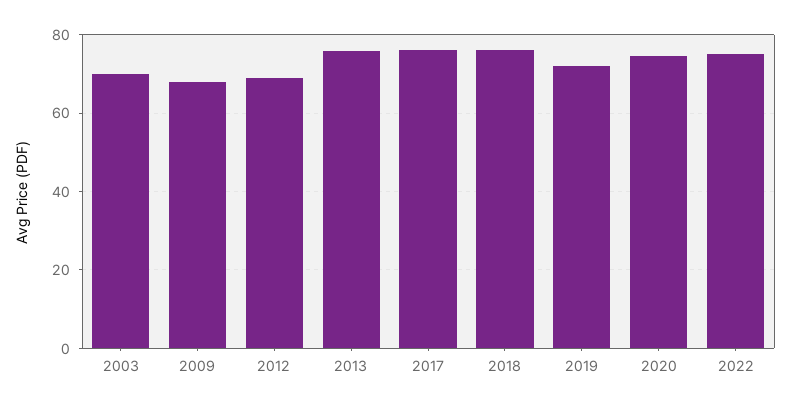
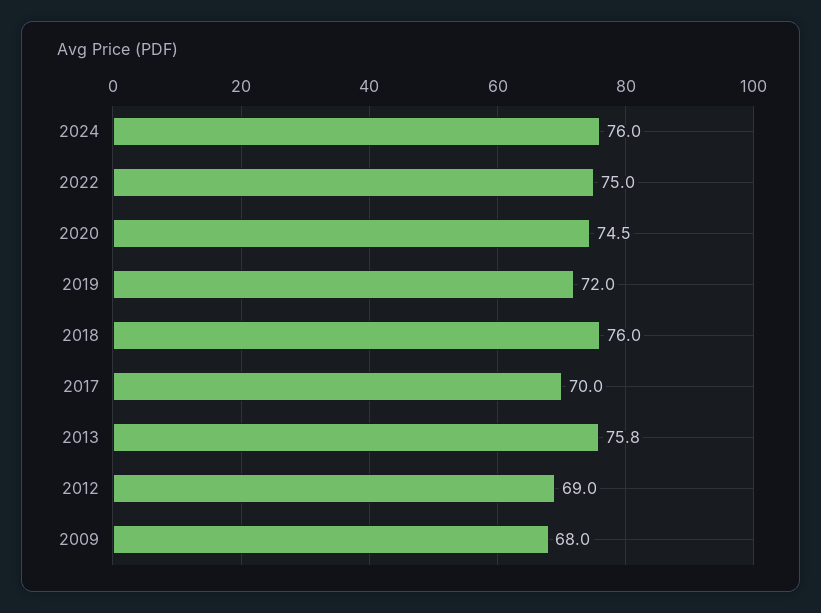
2003: 70 -> none
2017: 76 -> 70
2024: none -> 76

